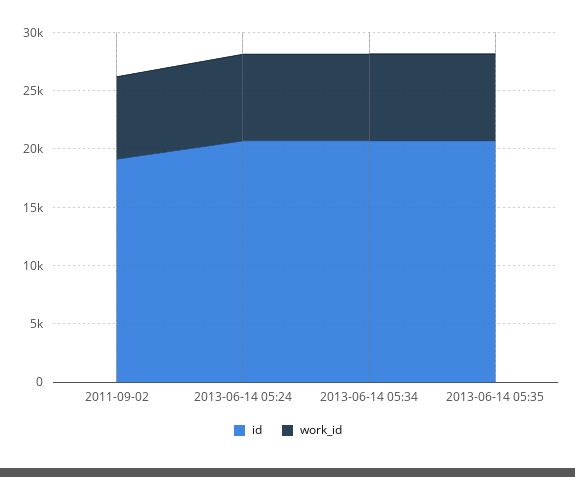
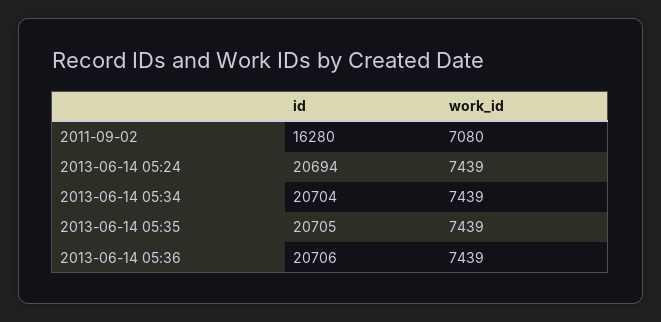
id, 2011-09-02: 19000 -> 16280
id, 2013-06-14 05:36: none -> 20706
work_id, 2013-06-14 05:36: none -> 7439

